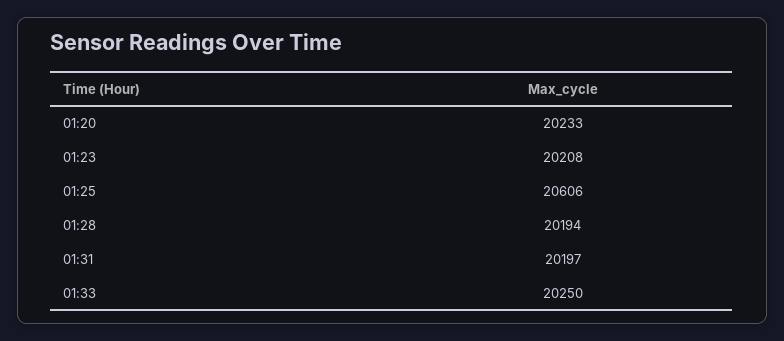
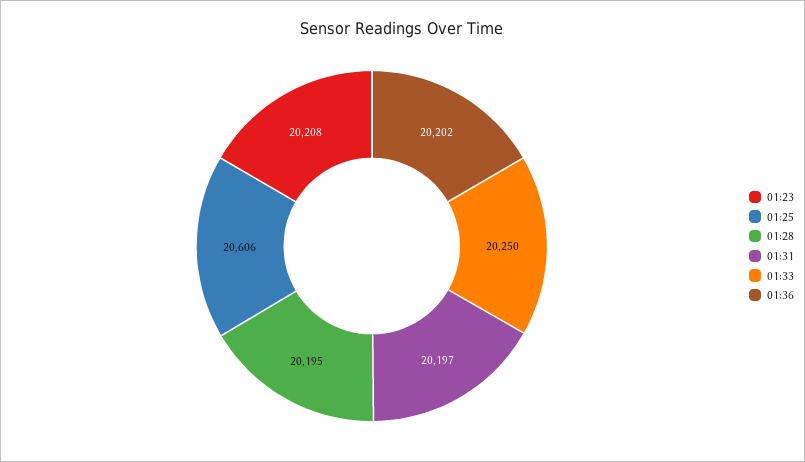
01:20: 20233 -> none
01:28: 20194 -> 20195
01:36: none -> 20202

